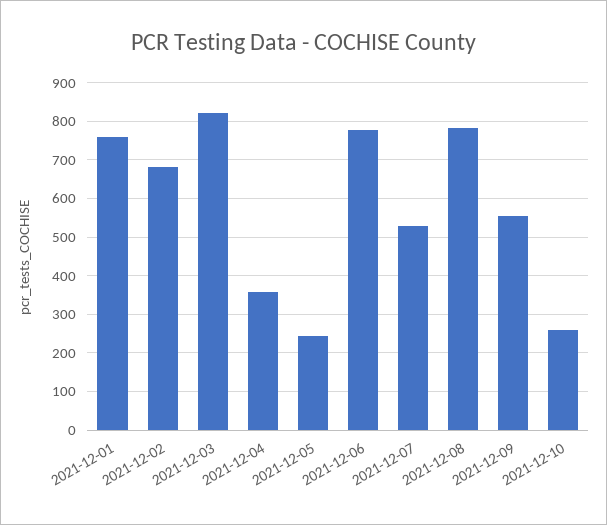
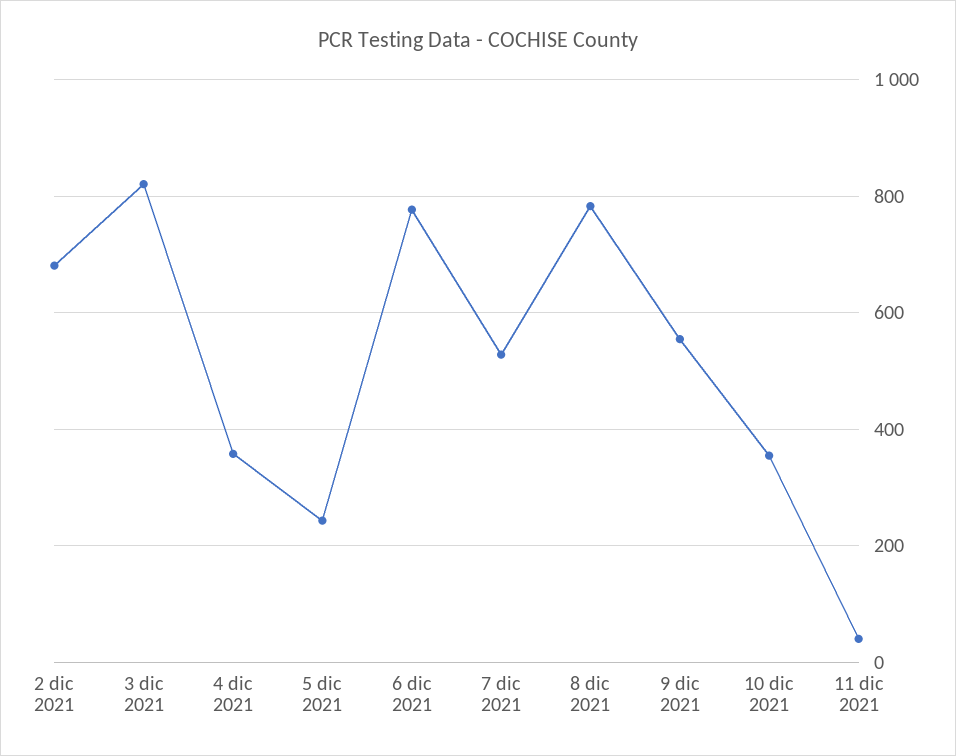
2021-12-01: 760 -> none
2021-12-10: 260 -> 360
11 dic 2021: none -> 40

